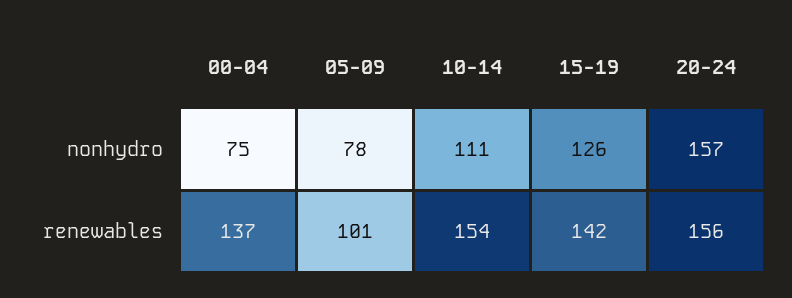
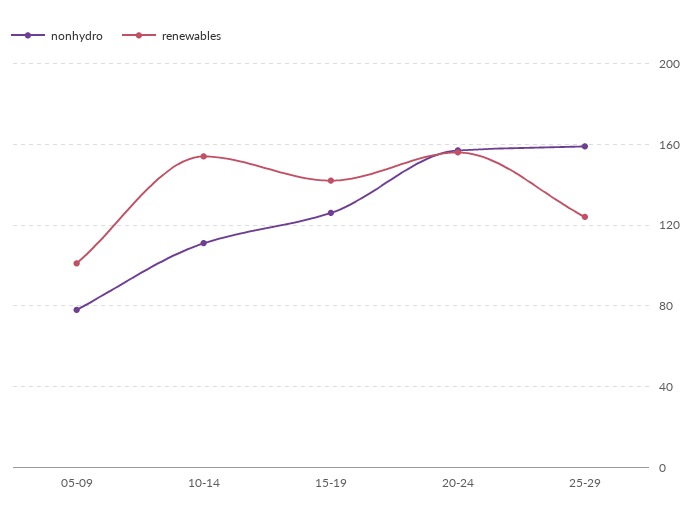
nonhydro, 00-04: 75 -> none
renewables, 00-04: 137 -> none
nonhydro, 25-29: none -> 160
renewables, 25-29: none -> 125

